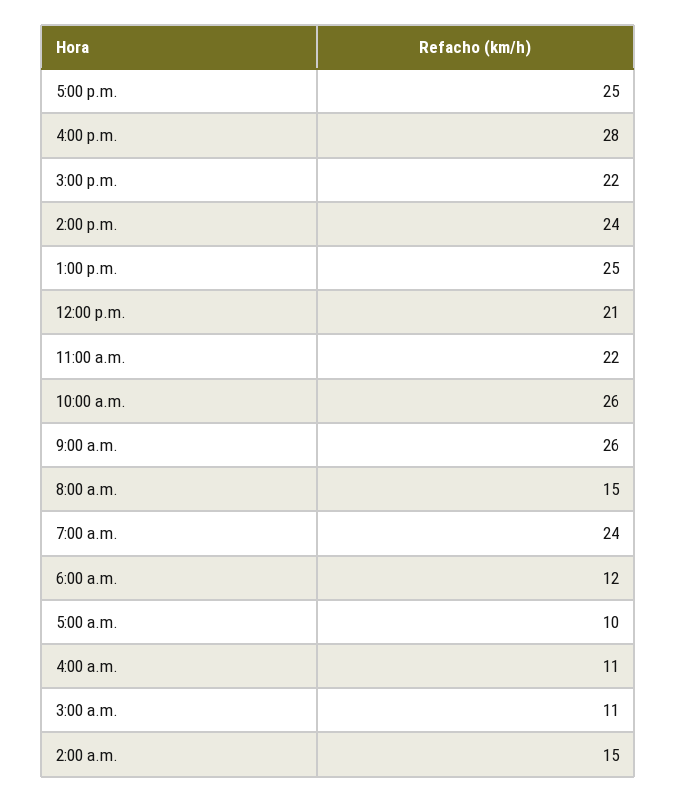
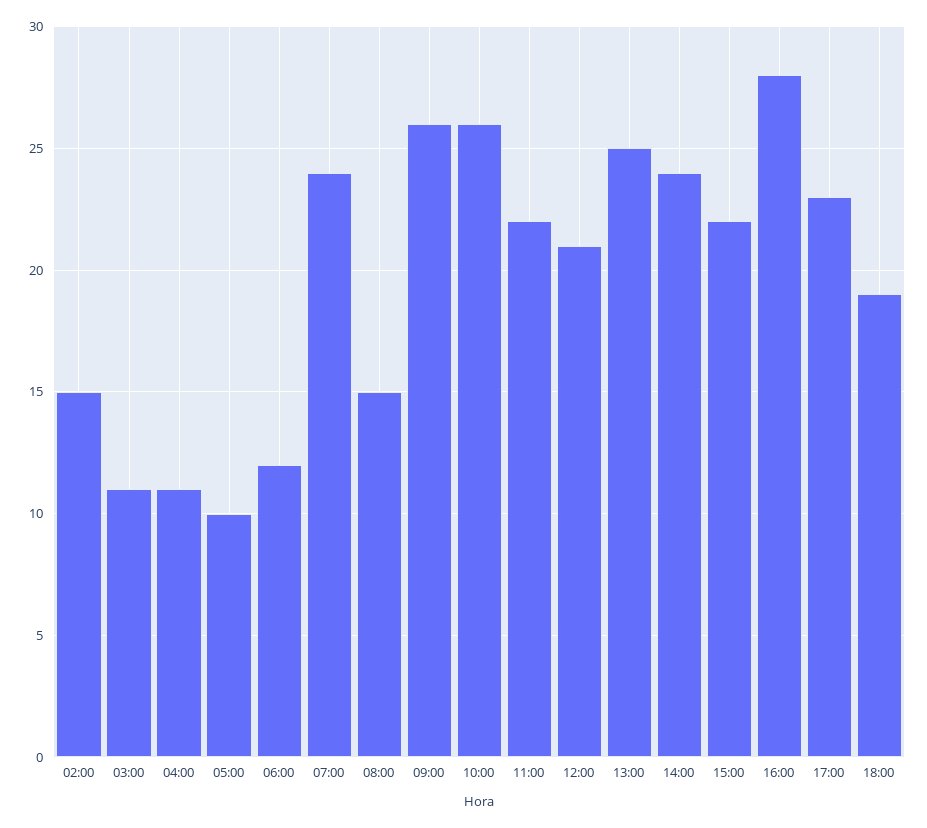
5:00 p.m.: 25 -> 23
18:00: none -> 19

